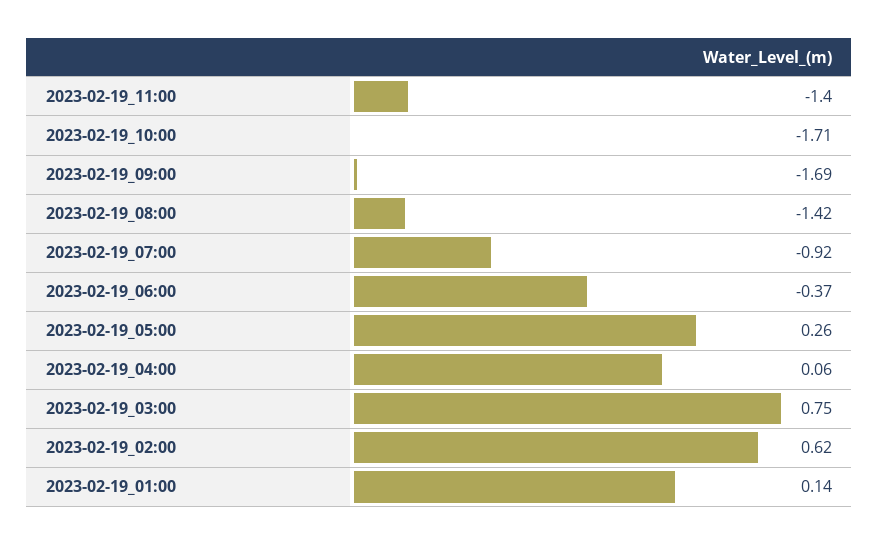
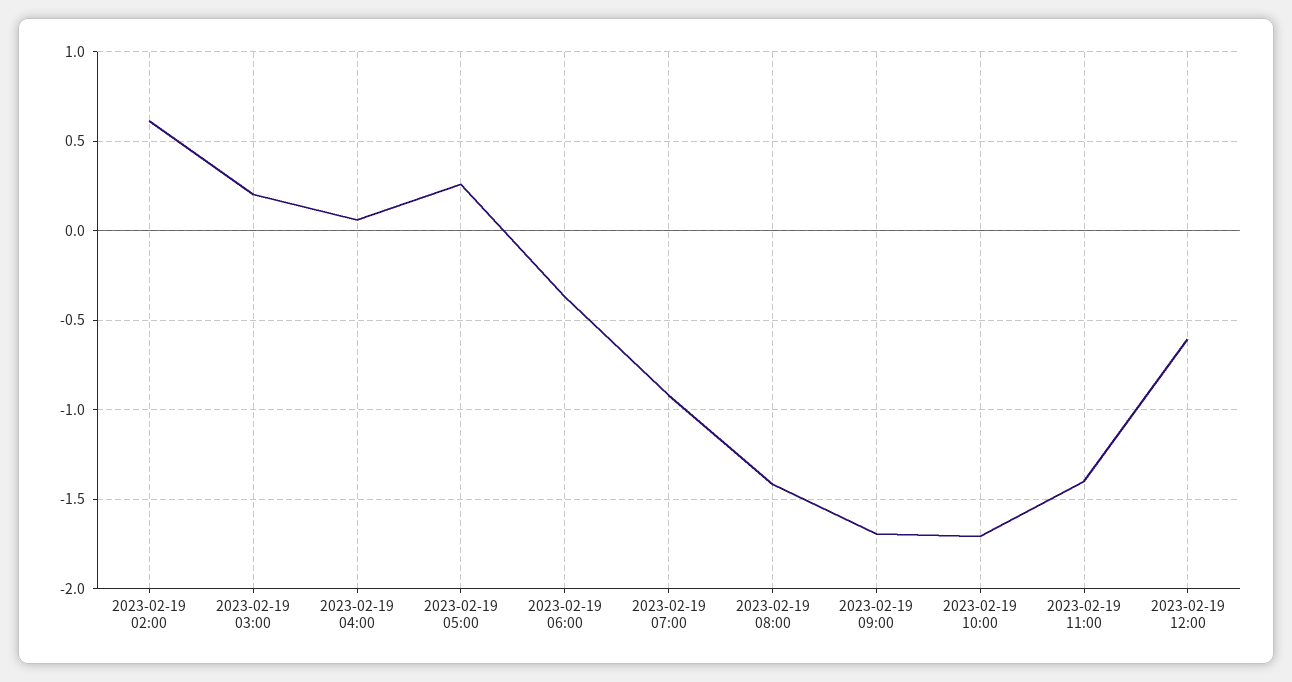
2023-02-19_03:00: 0.75 -> 0.2
2023-02-19_01:00: 0.14 -> none
2023-02-19 12:00: none -> -0.6

